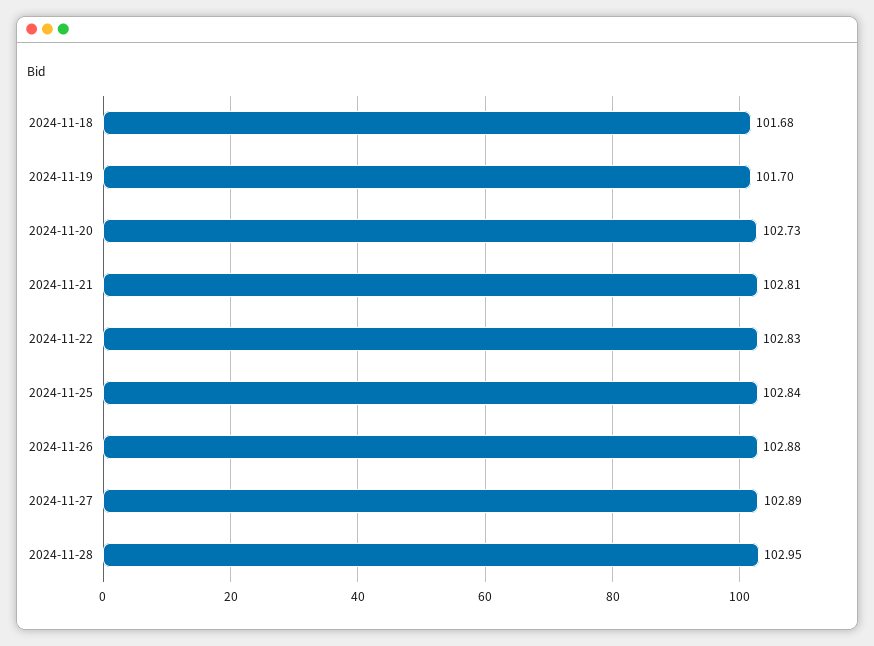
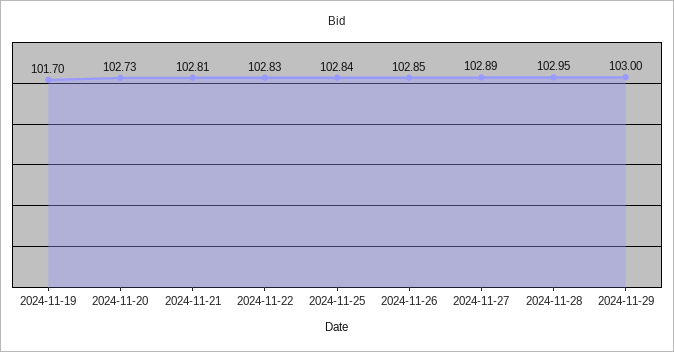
2024-11-18: 101.68 -> none
2024-11-26: 102.88 -> 102.85
2024-11-29: none -> 103

